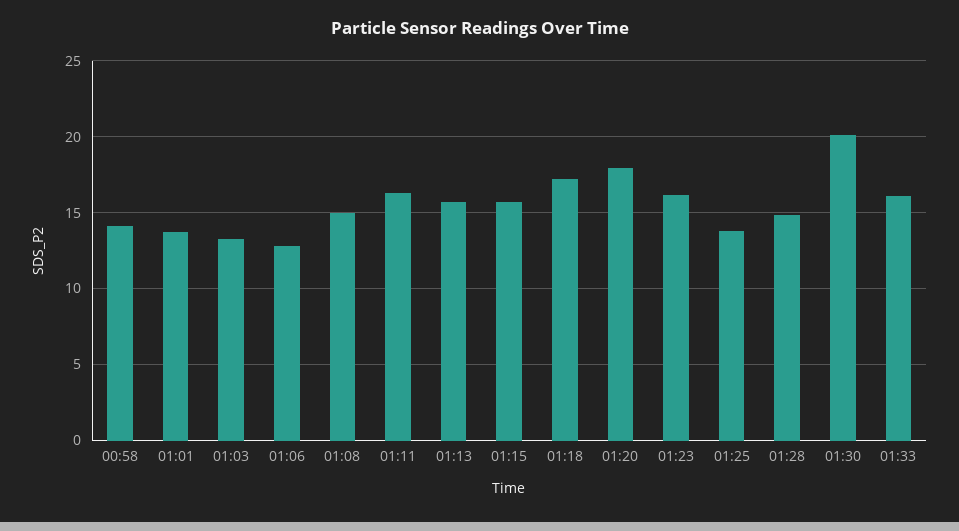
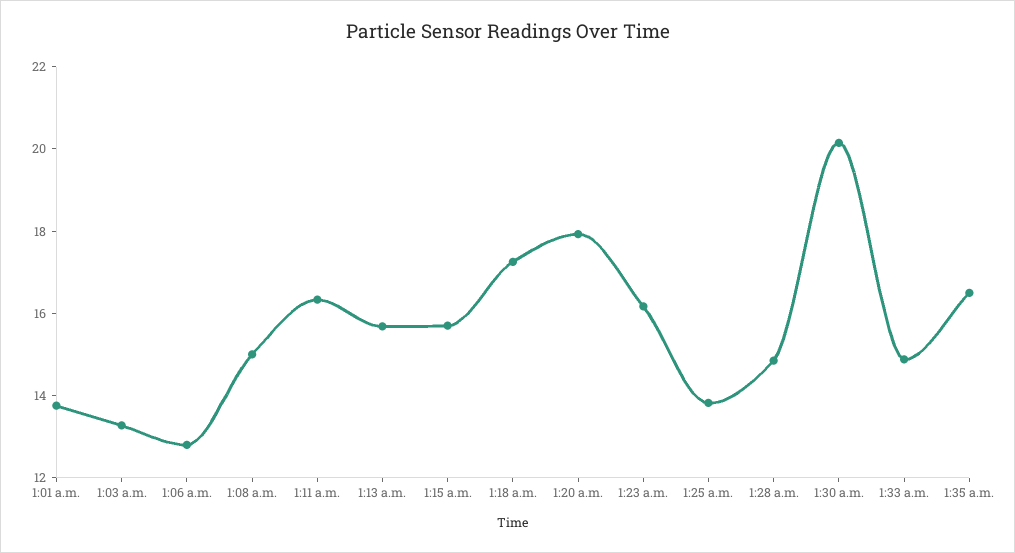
00:58: 14 -> none
01:33: 16 -> 15
1:35 a.m.: none -> 16.5

